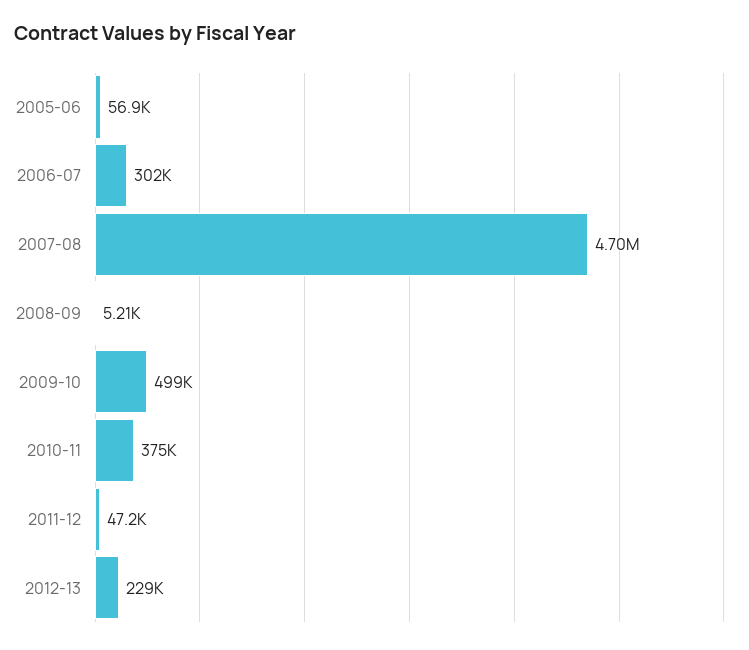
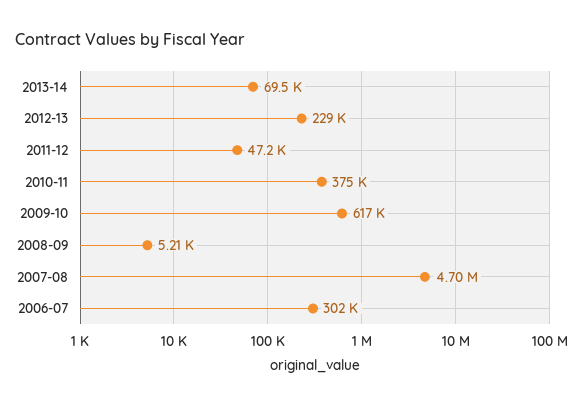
2005-06: 56900 -> none
2009-10: 499000 -> 617000
2013-14: none -> 69500

